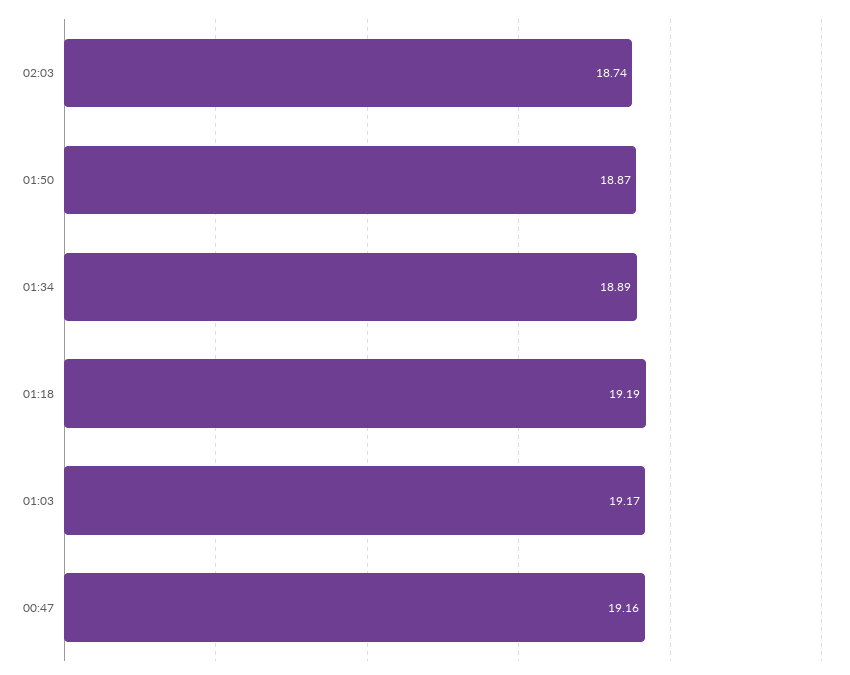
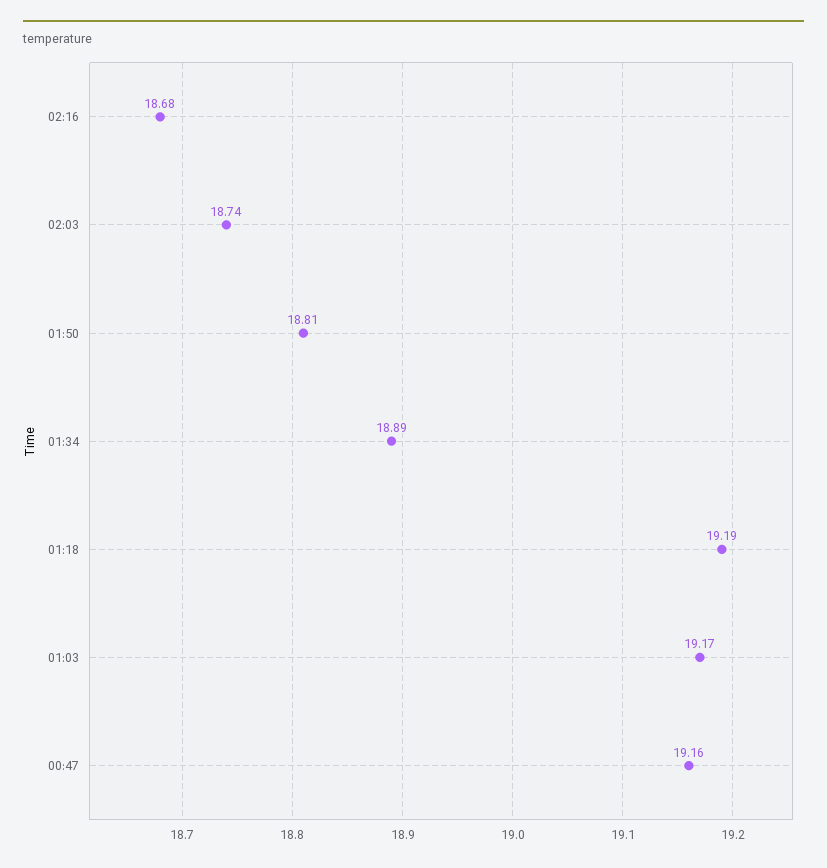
01:50: 18.87 -> 18.81
02:16: none -> 18.68

